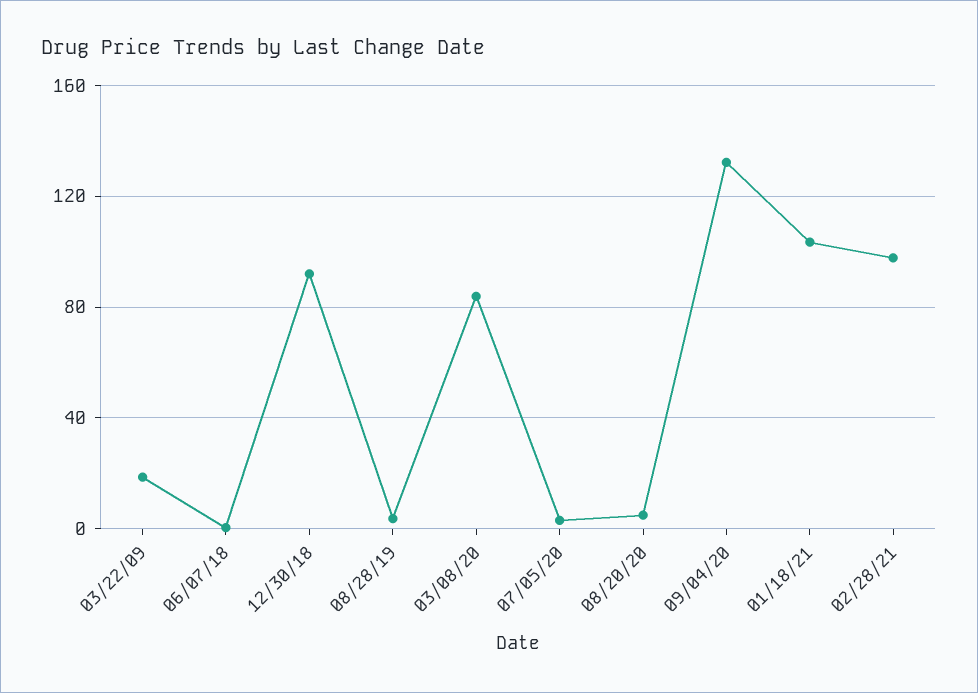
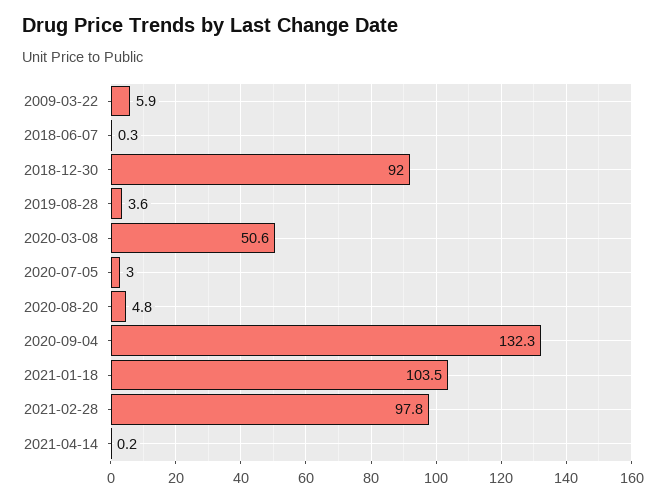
03/22/09: 20 -> 5.9
03/08/20: 85 -> 50.6
2021-04-14: none -> 0.2

